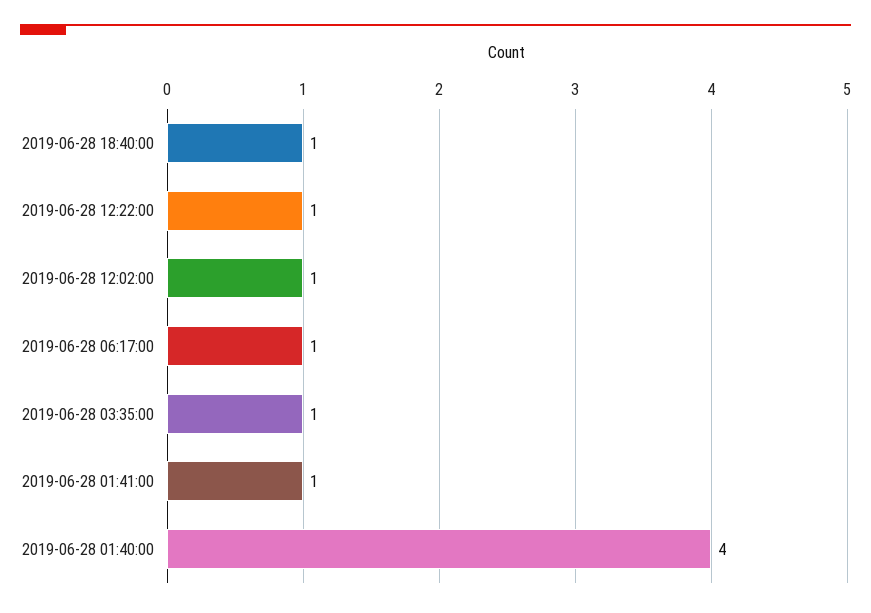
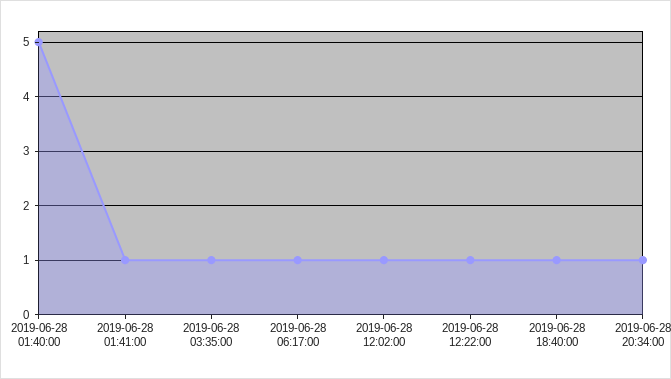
2019-06-28 01:40:00: 4 -> 5
2019-06-28 20:34:00: none -> 1

